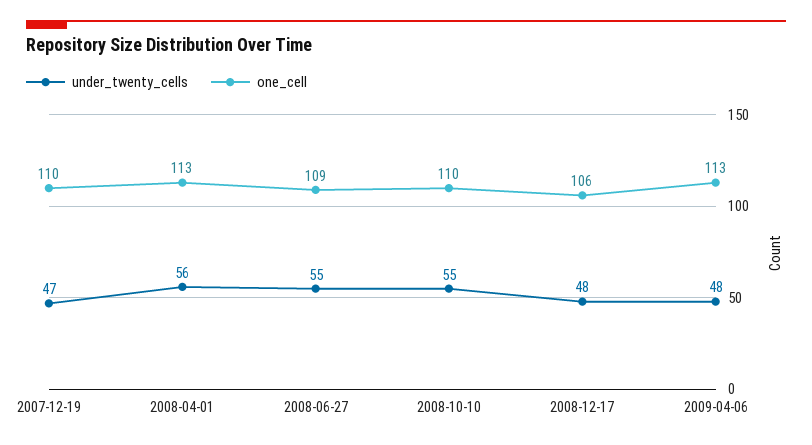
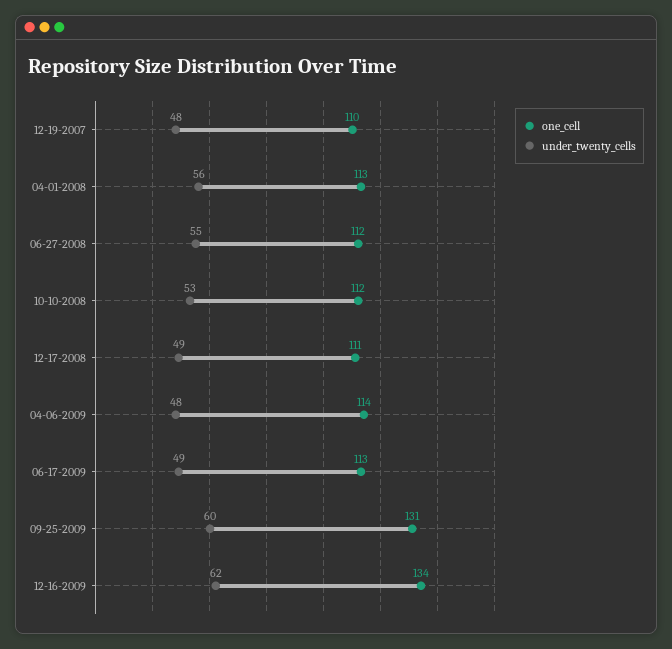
under_twenty_cells, 2007-12-19: 47 -> 48
one_cell, 2008-06-27: 109 -> 112
under_twenty_cells, 2008-10-10: 55 -> 53
one_cell, 2008-10-10: 110 -> 112
under_twenty_cells, 2008-12-17: 48 -> 49
one_cell, 2008-12-17: 106 -> 111
one_cell, 2009-04-06: 113 -> 114
one_cell, 06-17-2009: none -> 113
under_twenty_cells, 06-17-2009: none -> 49
one_cell, 09-25-2009: none -> 131
under_twenty_cells, 09-25-2009: none -> 60
one_cell, 12-16-2009: none -> 134
under_twenty_cells, 12-16-2009: none -> 62

